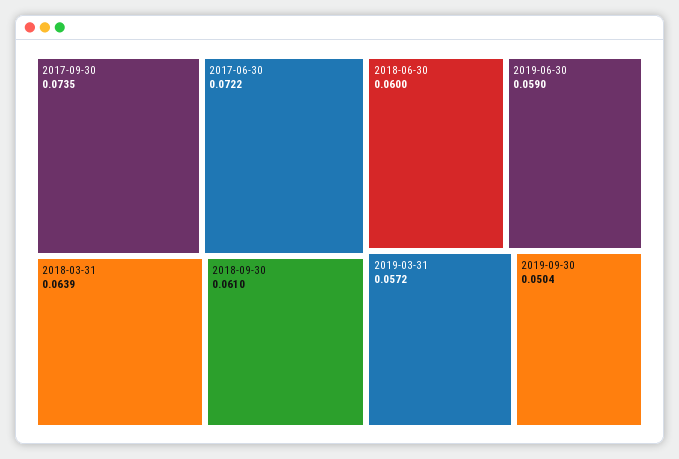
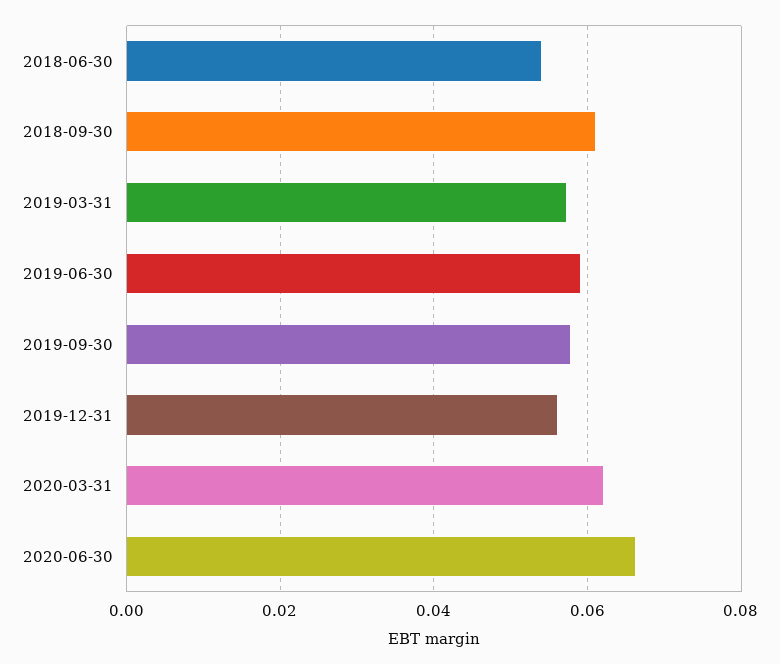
2017-09-30: 0.0735 -> none
2017-06-30: 0.0722 -> none
2018-03-31: 0.0639 -> none
2018-06-30: 0.06 -> 0.054
2019-09-30: 0.0504 -> 0.058
2019-12-31: none -> 0.056
2020-03-31: none -> 0.062
2020-06-30: none -> 0.066

